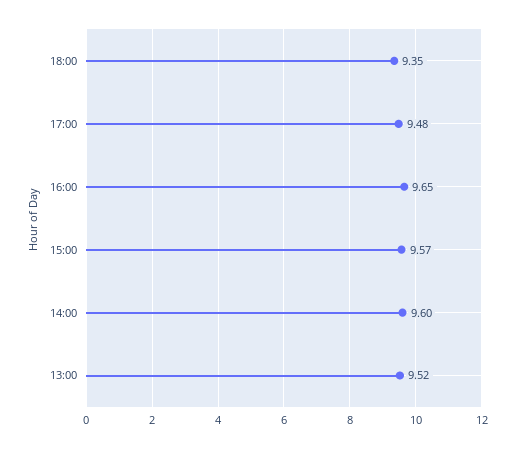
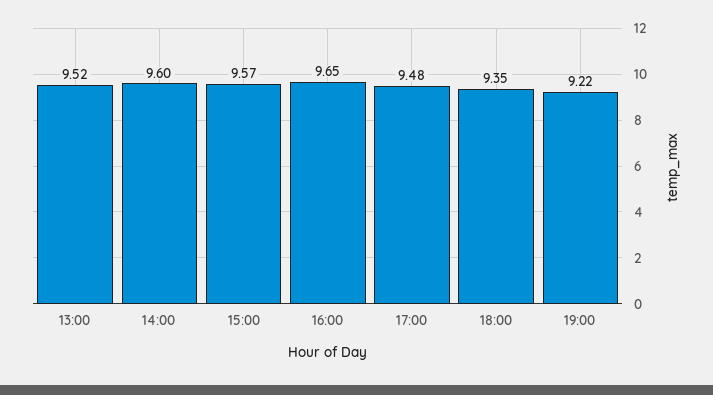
19:00: none -> 9.22

